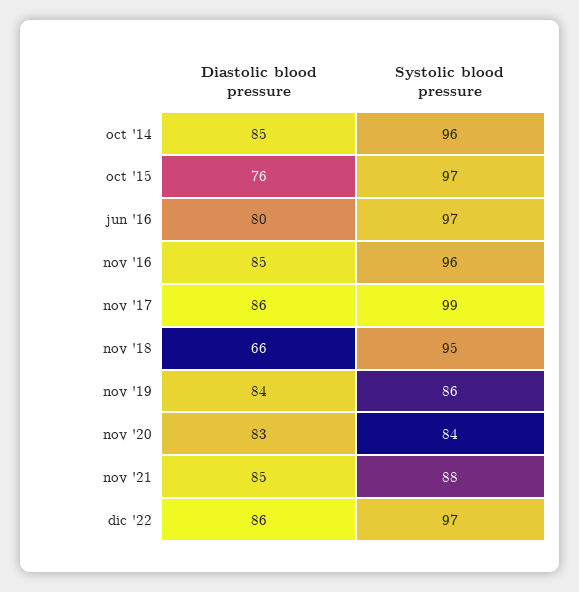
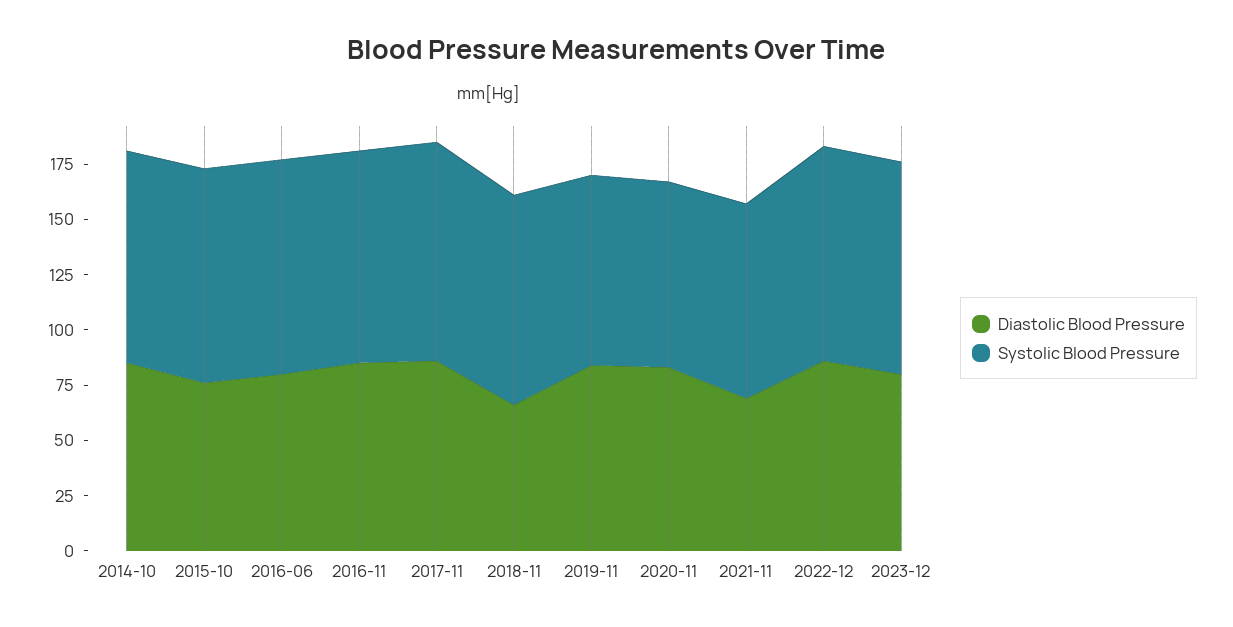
Diastolic blood pressure, nov '21: 85 -> 70
Diastolic blood pressure, 2023-12: none -> 80
Systolic blood pressure, 2023-12: none -> 95

